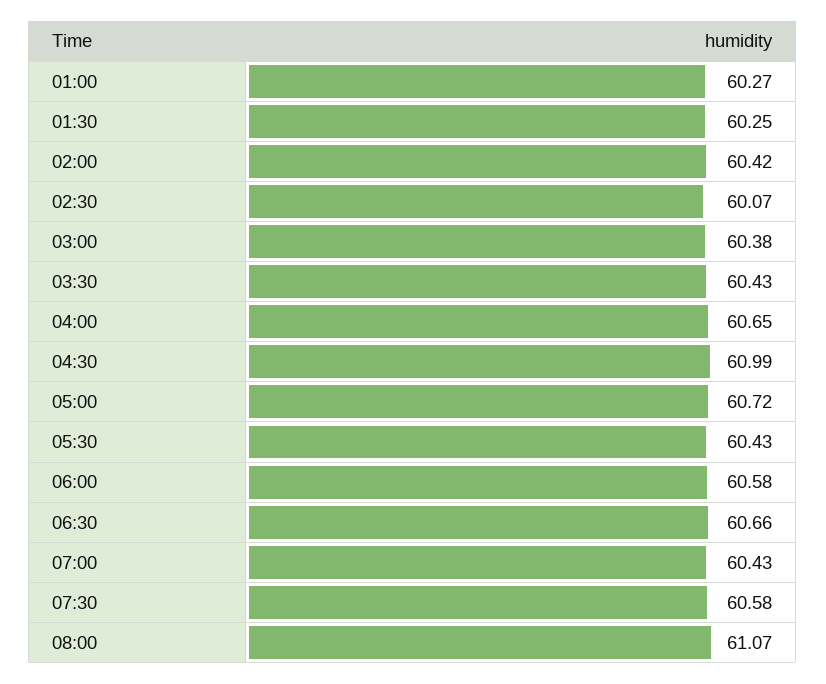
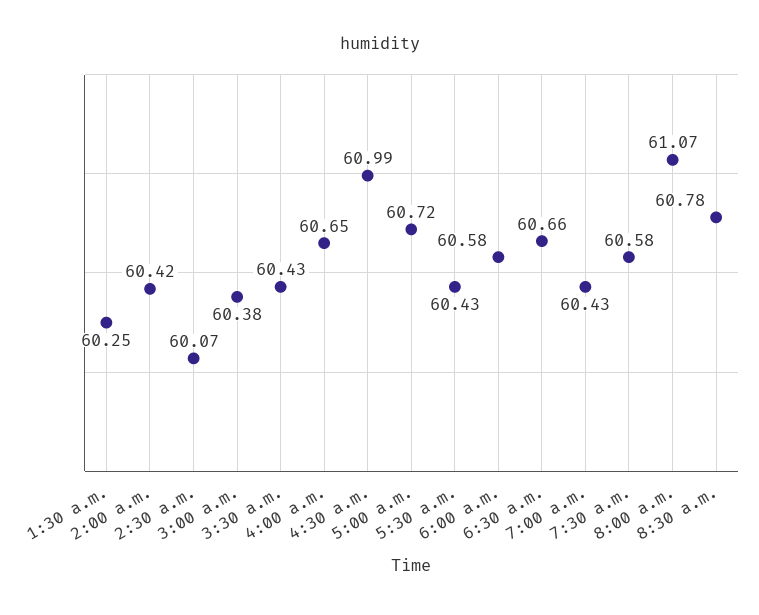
01:00: 60.27 -> none
8:30 a.m.: none -> 60.78

